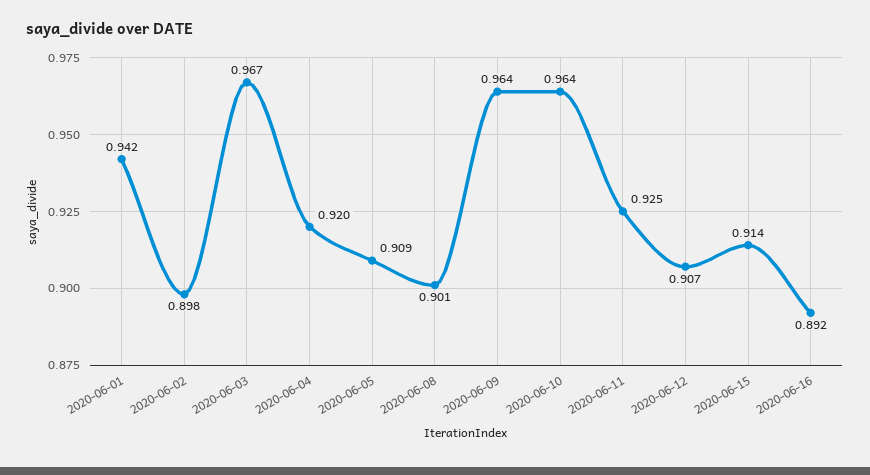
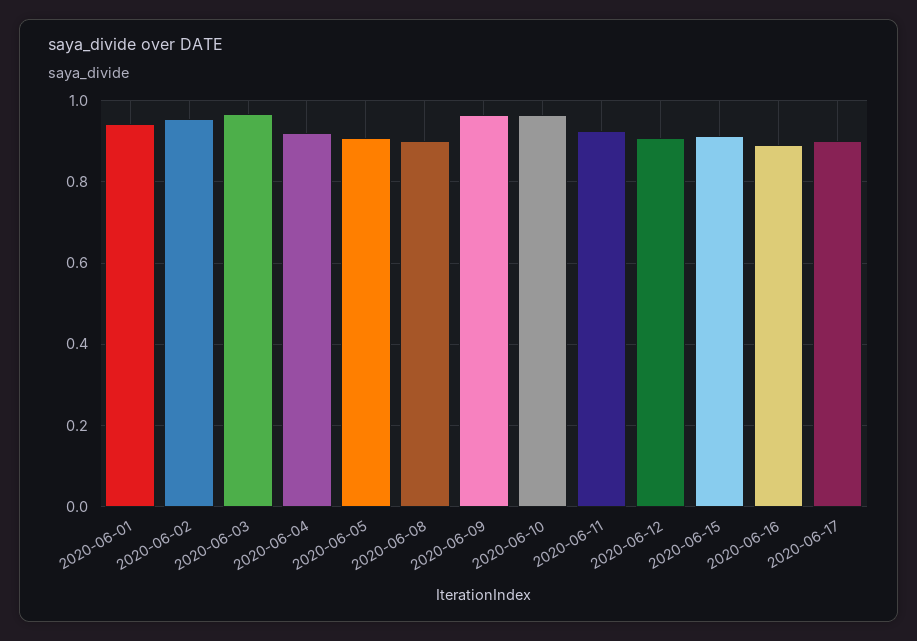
2020-06-02: 0.898 -> 0.96
2020-06-17: none -> 0.9

